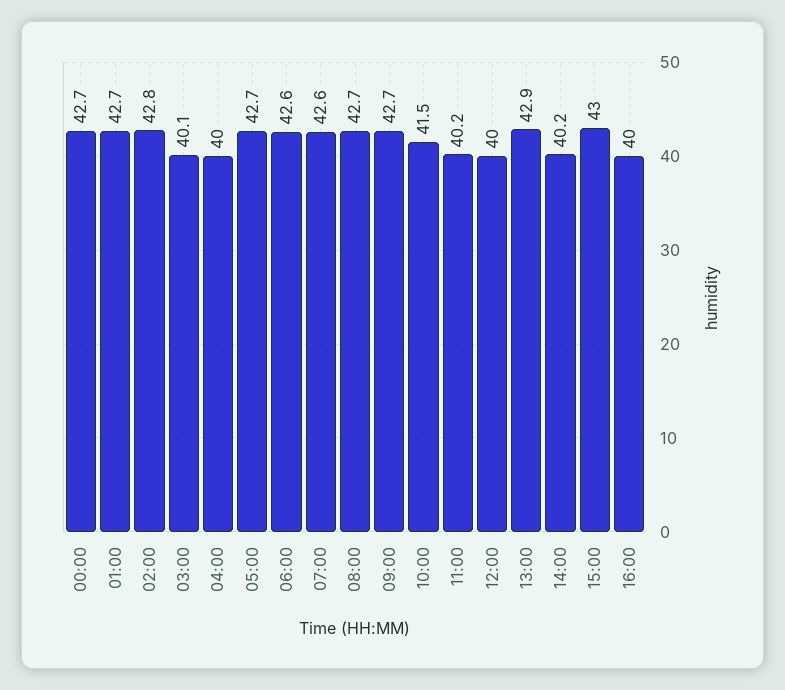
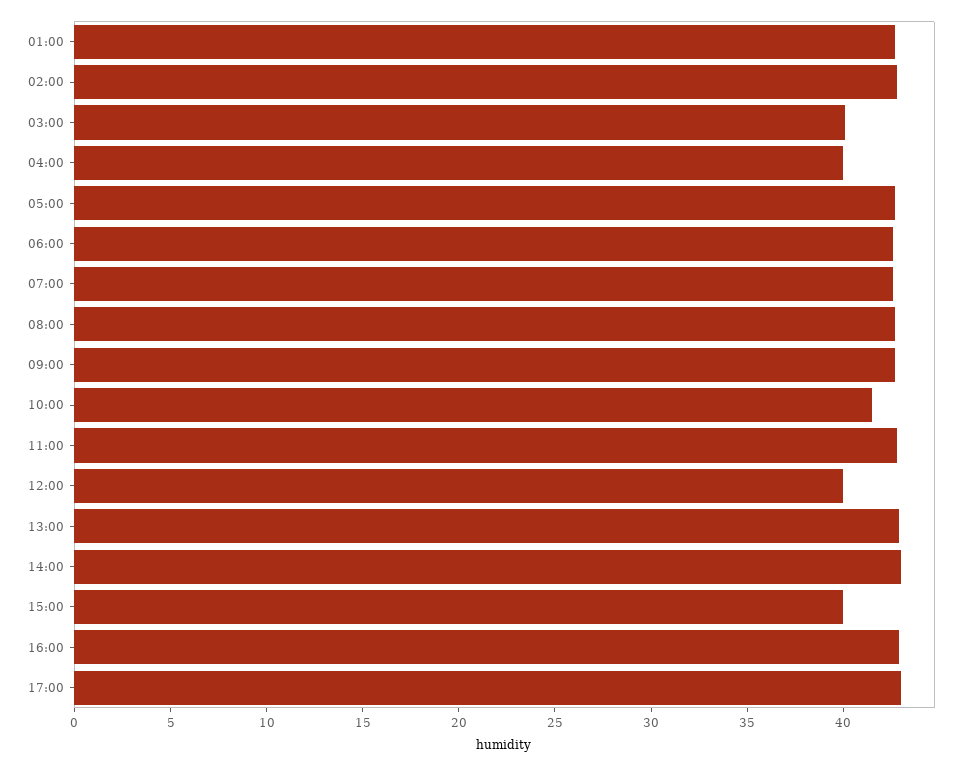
00:00: 42.7 -> none
11:00: 40.2 -> 43
14:00: 40.2 -> 43
15:00: 43 -> 40
16:00: 40 -> 43
17:00: none -> 43

